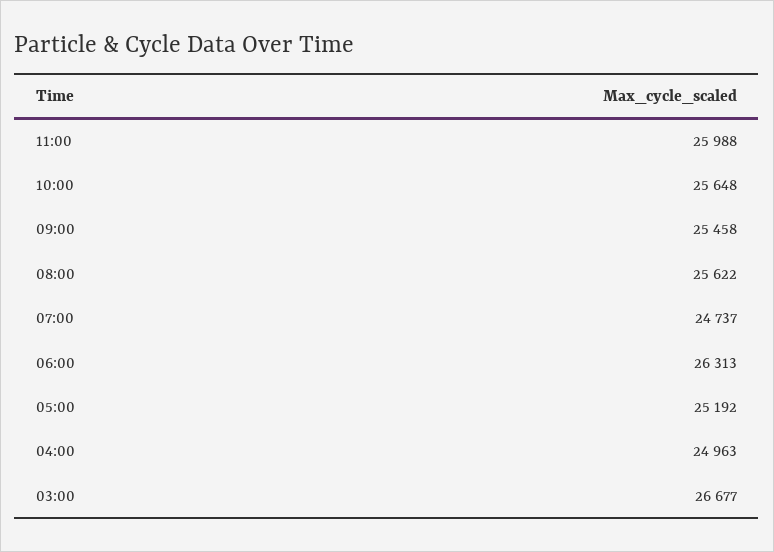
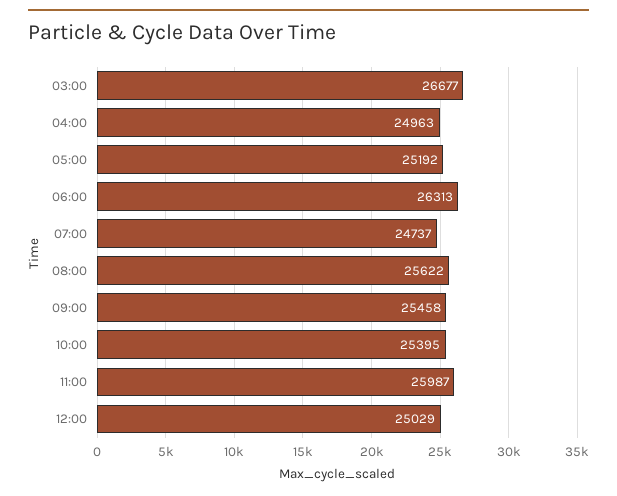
11:00: 25988 -> 25987
10:00: 25648 -> 25395
12:00: none -> 25029

